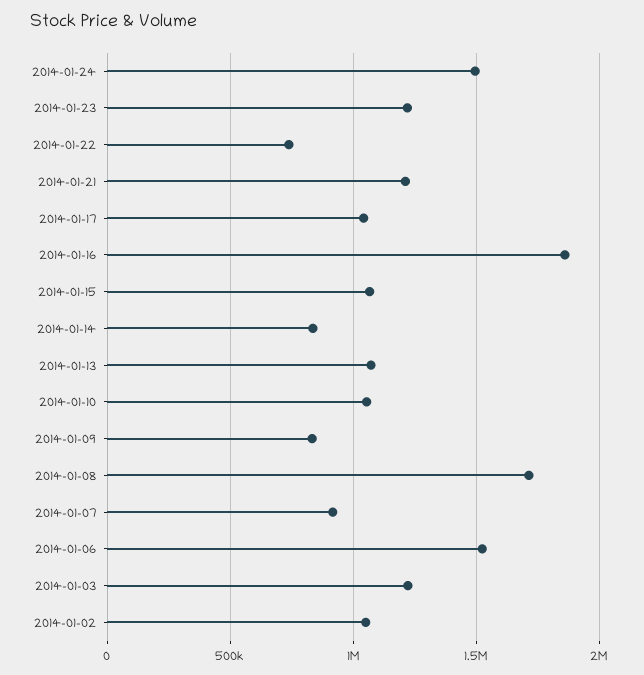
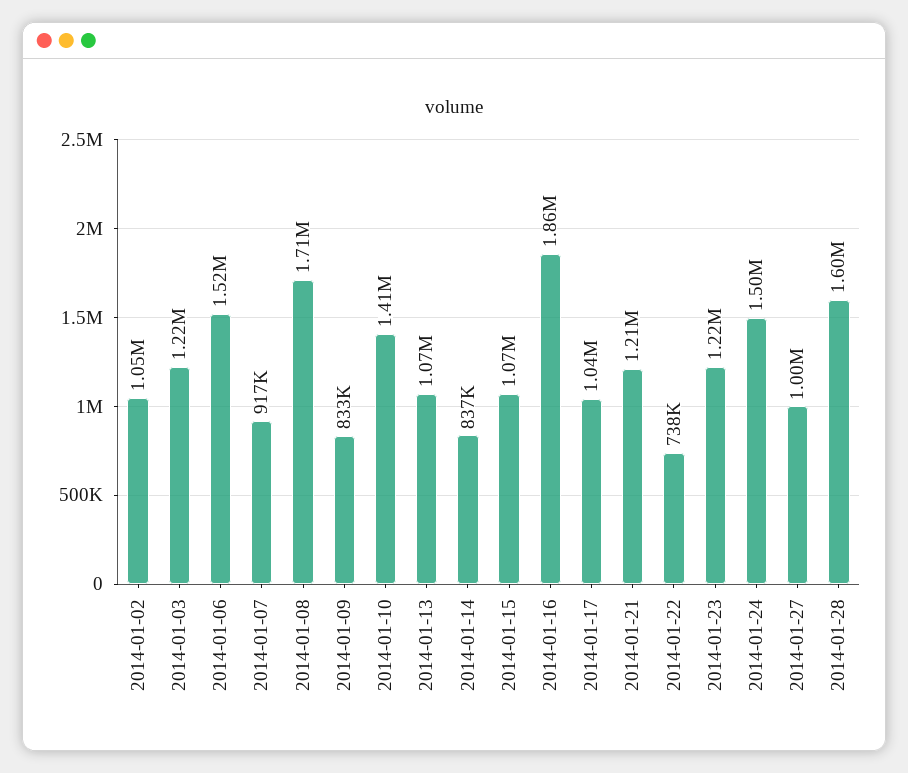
2014-01-10: 1050000 -> 1410000
2014-01-27: none -> 1000000
2014-01-28: none -> 1600000

